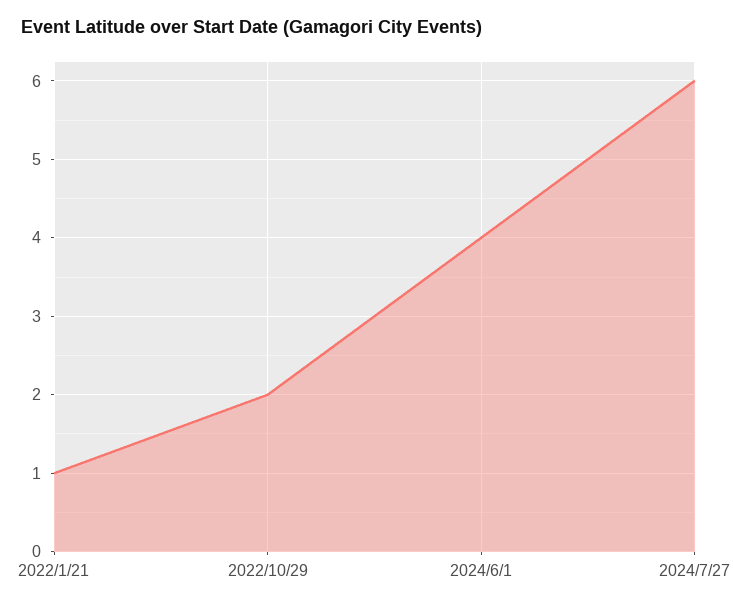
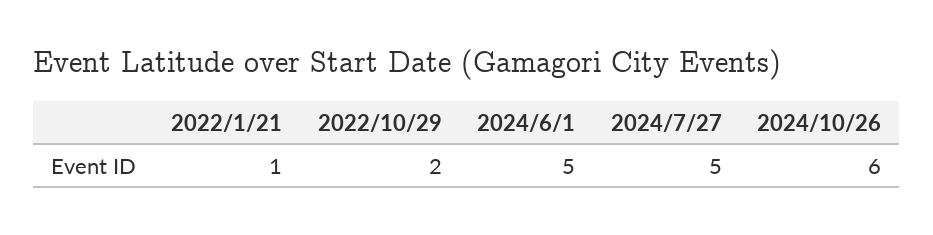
2024/6/1: 4 -> 5
2024/7/27: 6 -> 5
2024/10/26: none -> 6

